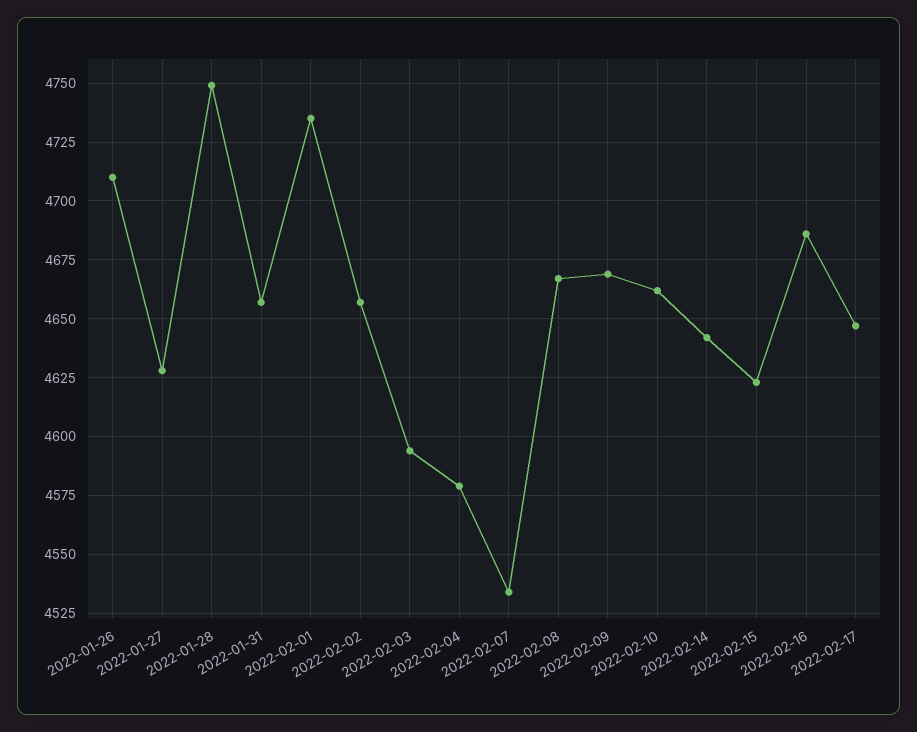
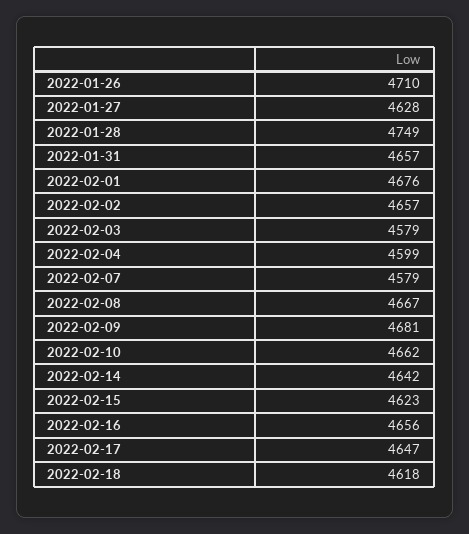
2022-02-01: 4735 -> 4676
2022-02-03: 4595 -> 4579
2022-02-04: 4580 -> 4599
2022-02-07: 4535 -> 4579
2022-02-09: 4670 -> 4681
2022-02-16: 4685 -> 4656
2022-02-18: none -> 4618

